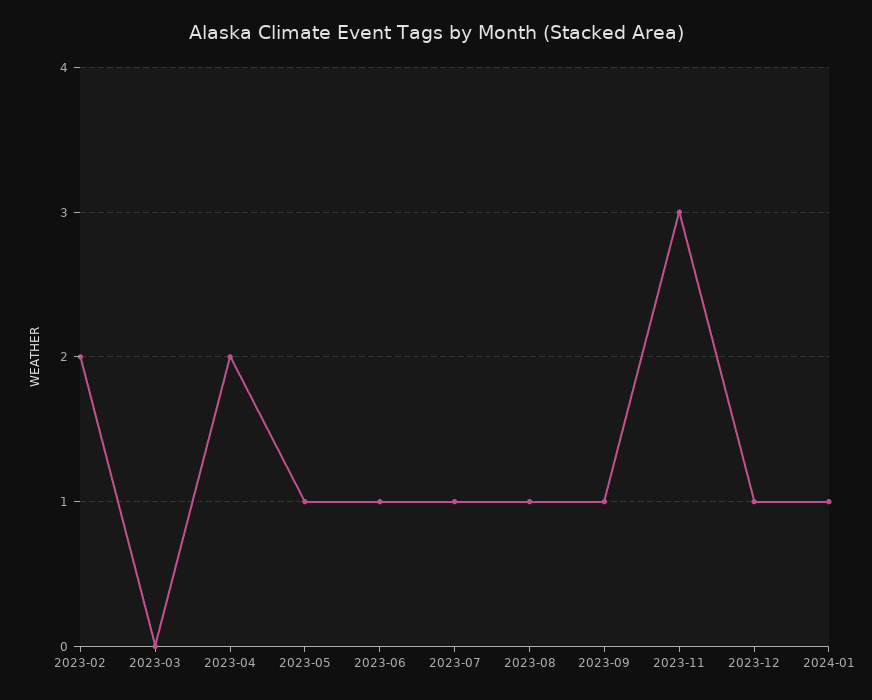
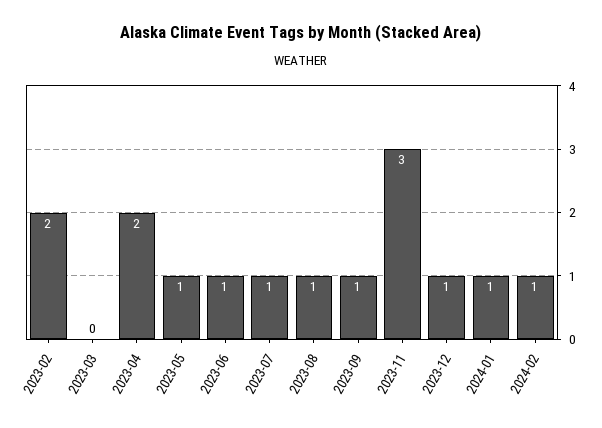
2024-02: none -> 1

